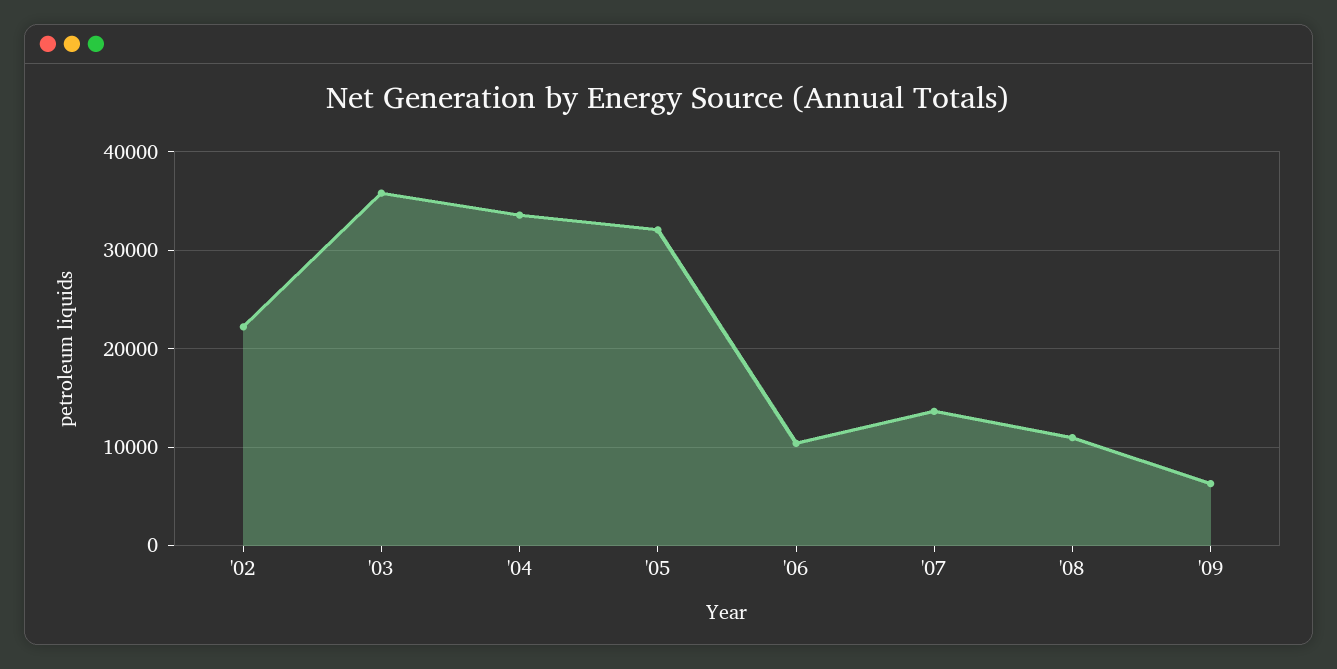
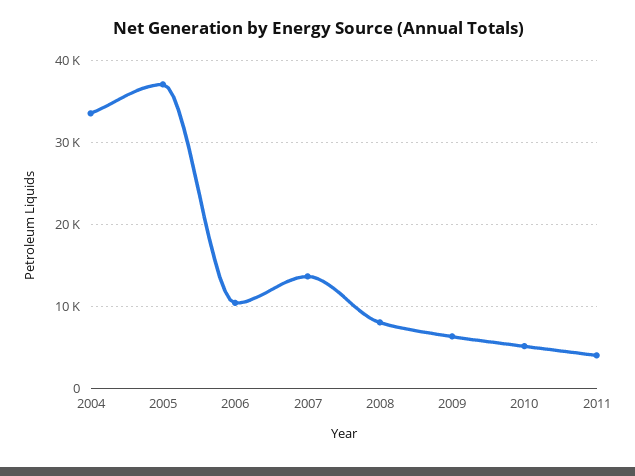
'02: 22000 -> none
'03: 36000 -> none
'05: 32000 -> 37000
'08: 11000 -> 8000
2010: none -> 5000
2011: none -> 4000

